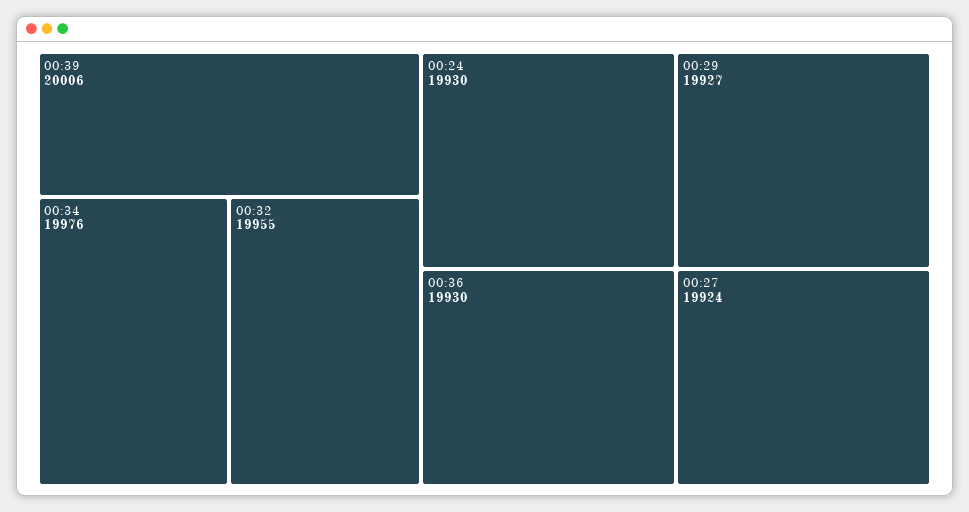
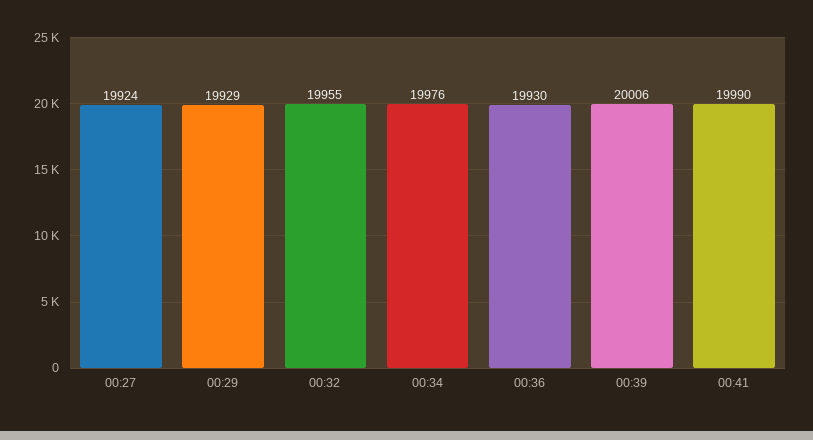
00:24: 19930 -> none
00:29: 19927 -> 19929
00:41: none -> 19990

